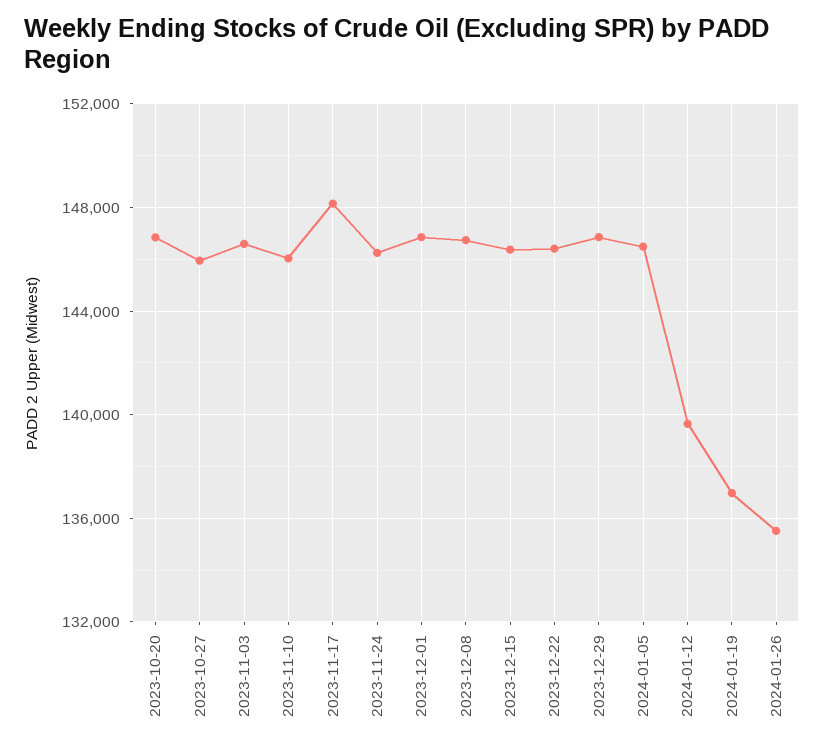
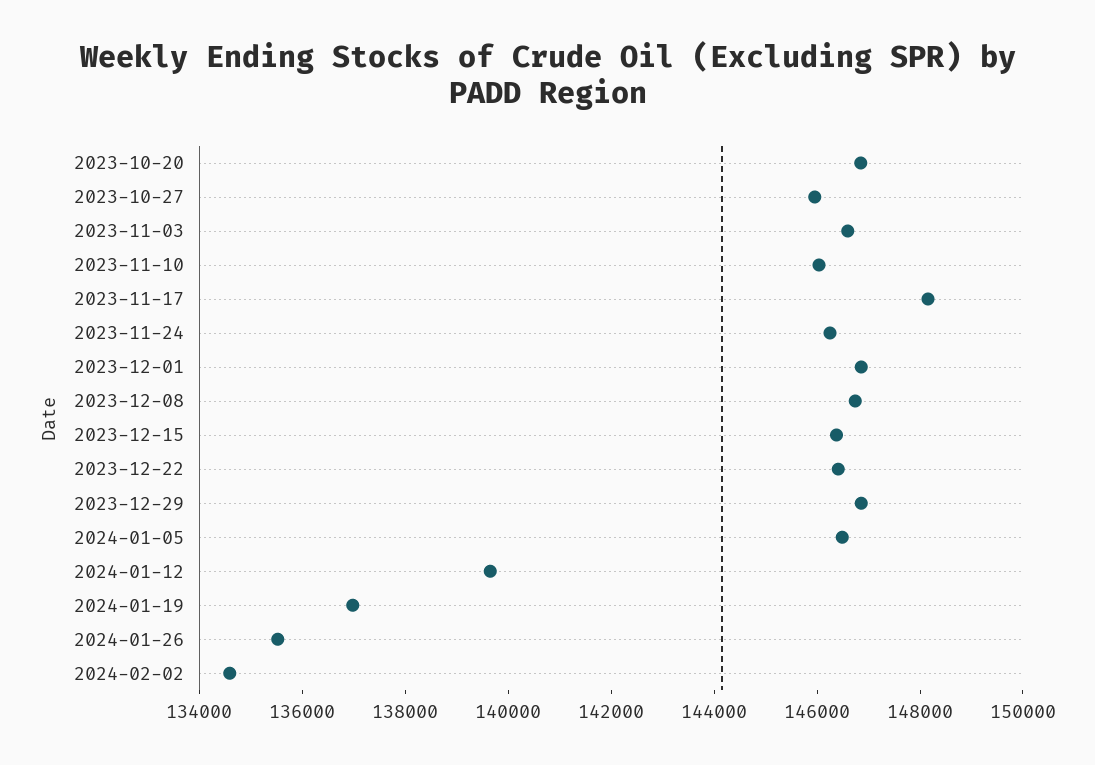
2024-02-02: none -> 134500

